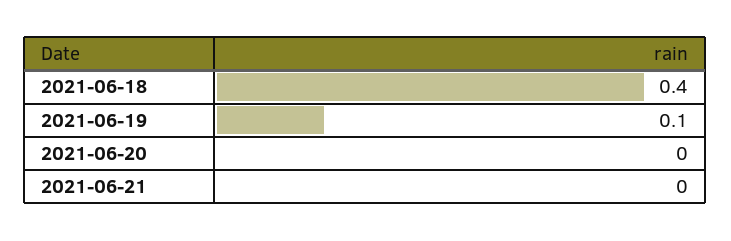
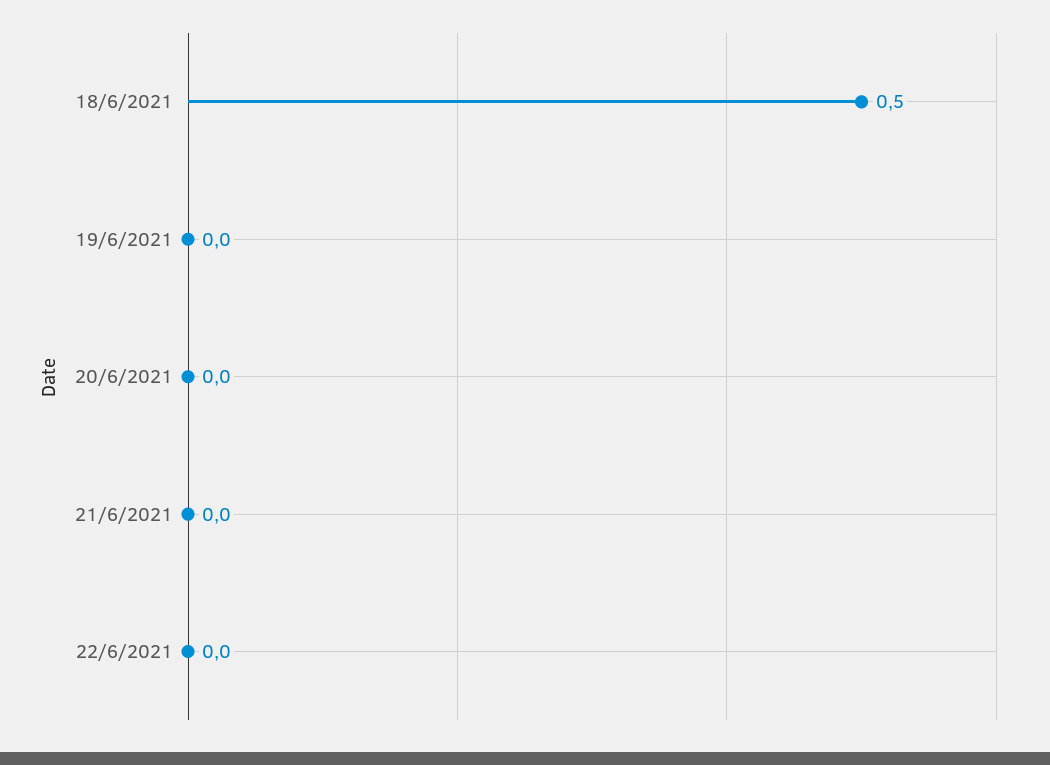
2021-06-18: 0.4 -> 0.5
2021-06-19: 0.1 -> 0
22/6/2021: none -> 0

